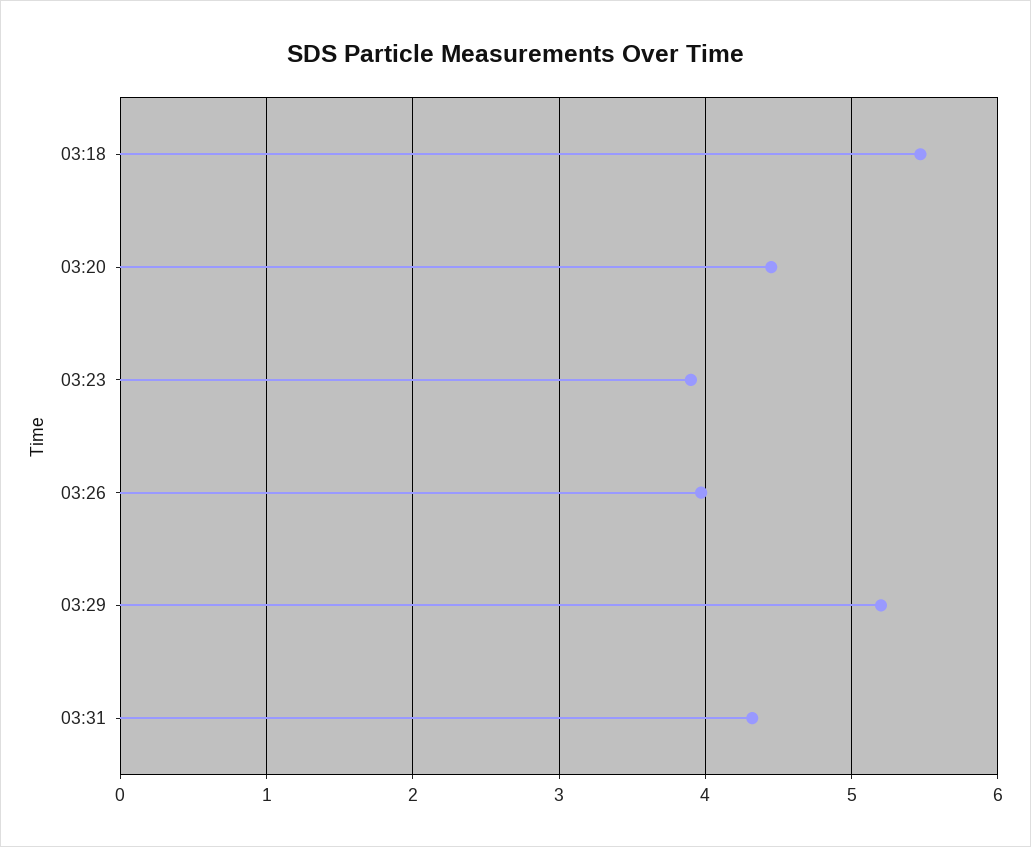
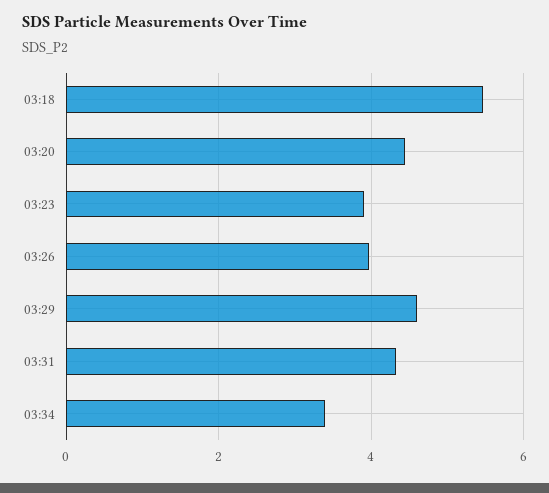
03:29: 5.2 -> 4.6
03:34: none -> 3.4

